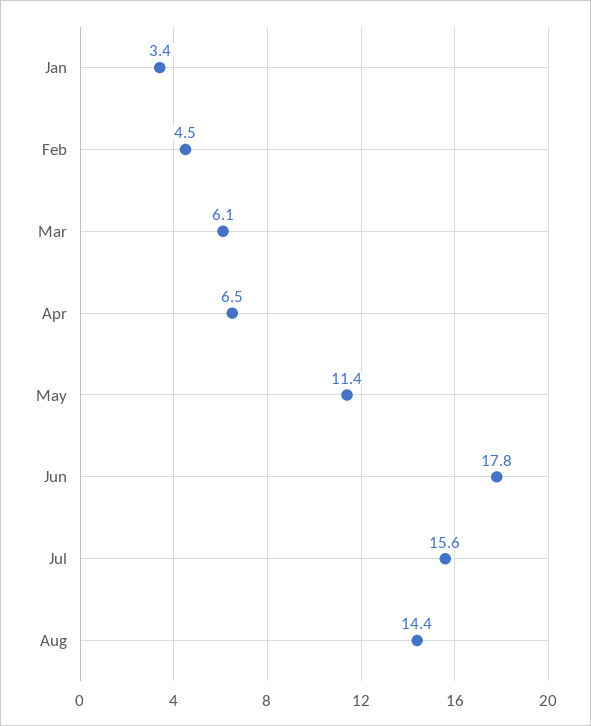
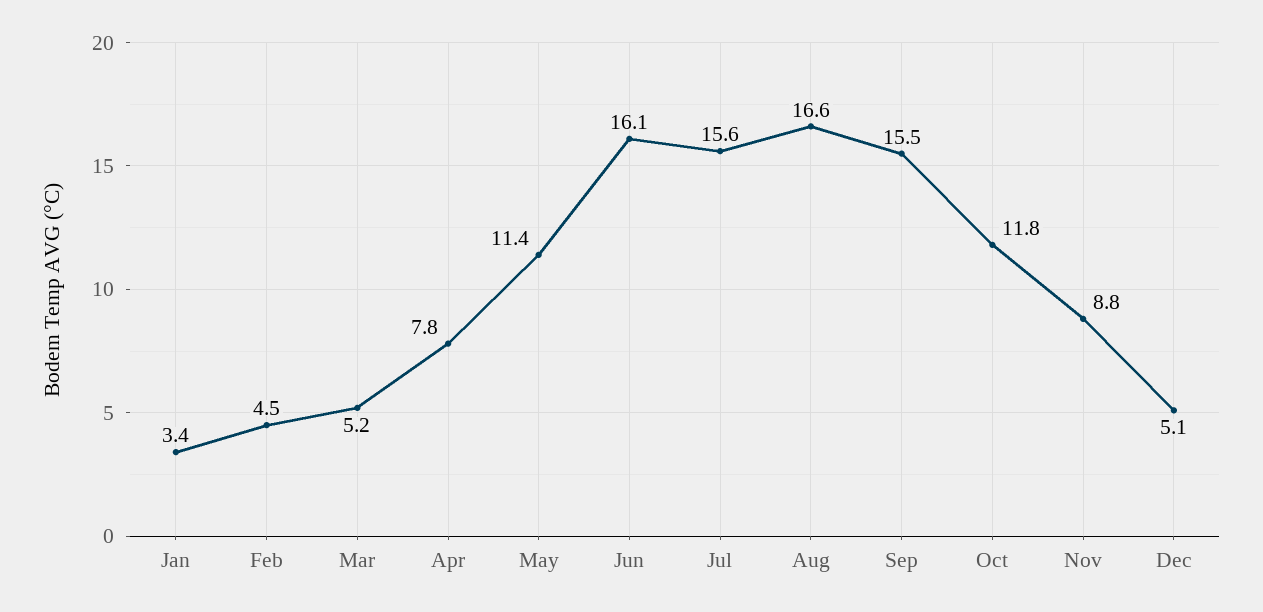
Mar: 6.1 -> 5.2
Apr: 6.5 -> 7.8
Jun: 17.8 -> 16.1
Aug: 14.4 -> 16.6
Sep: none -> 15.5
Oct: none -> 11.8
Nov: none -> 8.8
Dec: none -> 5.1

